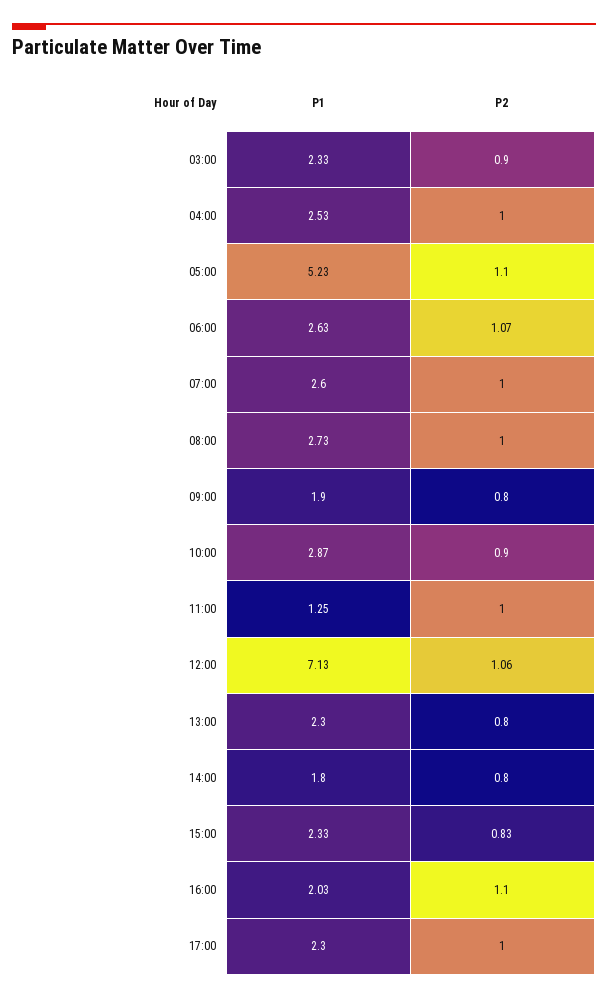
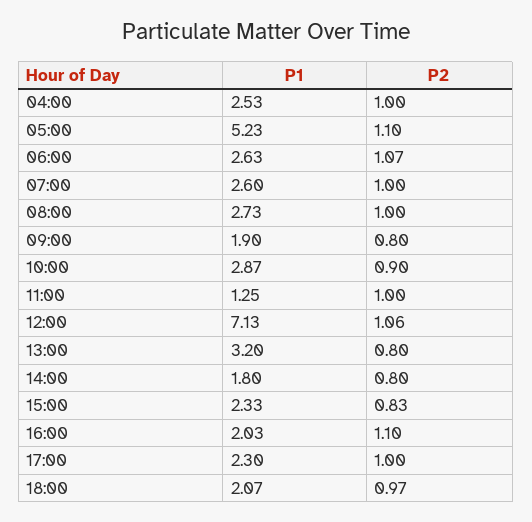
P1, 03:00: 2.33 -> none
P2, 03:00: 0.9 -> none
P1, 13:00: 2.3 -> 3.2
P1, 18:00: none -> 2.07
P2, 18:00: none -> 0.97

